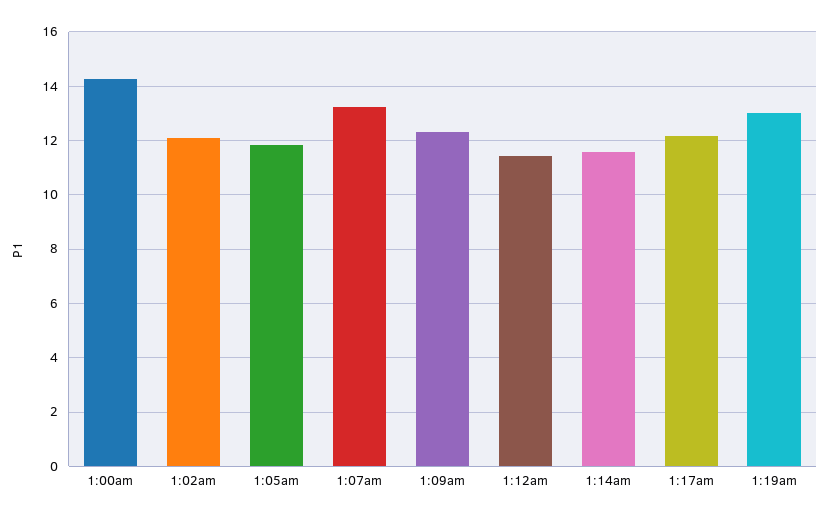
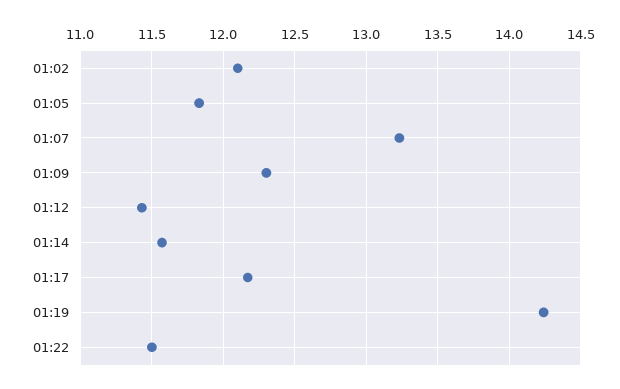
1:00am: 14.25 -> none
1:19am: 13 -> 14.25
01:22: none -> 11.5

